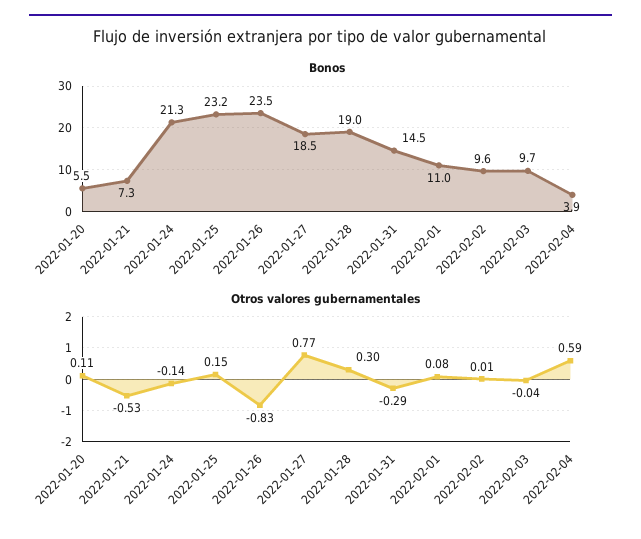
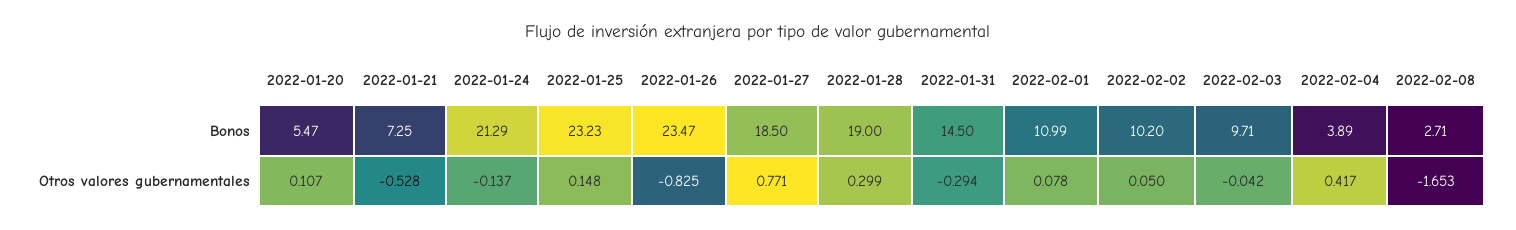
Bonos, 2022-02-02: 9.6 -> 10.2
Otros valores gubernamentales, 2022-02-02: 0.01 -> 0.05
Otros valores gubernamentales, 2022-02-04: 0.59 -> 0.417
Bonos, 2022-02-08: none -> 2.71
Otros valores gubernamentales, 2022-02-08: none -> -1.653

